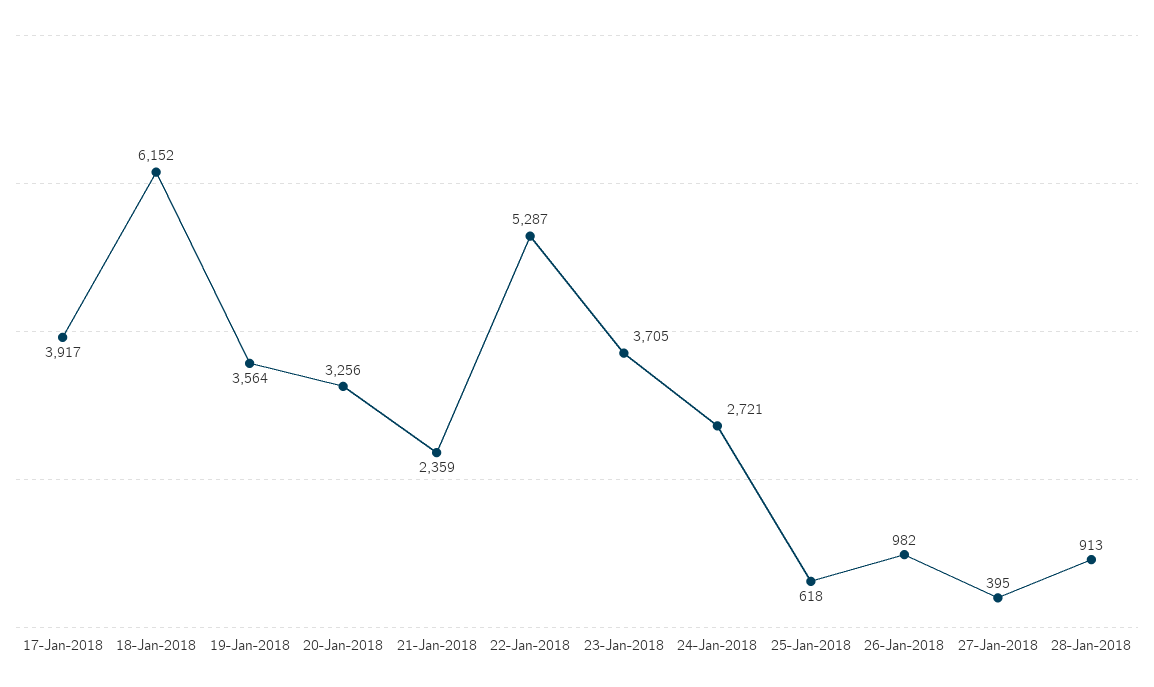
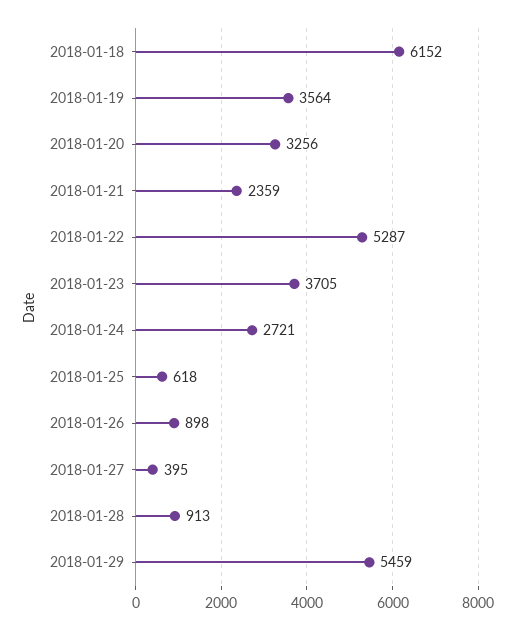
17-Jan-2018: 3917 -> none
26-Jan-2018: 982 -> 898
2018-01-29: none -> 5459

